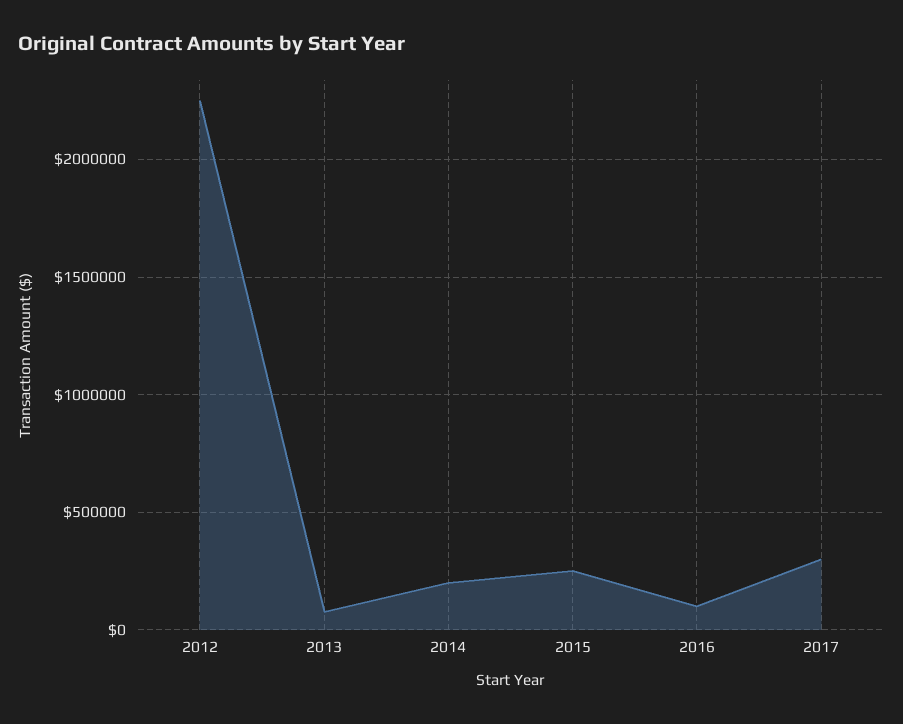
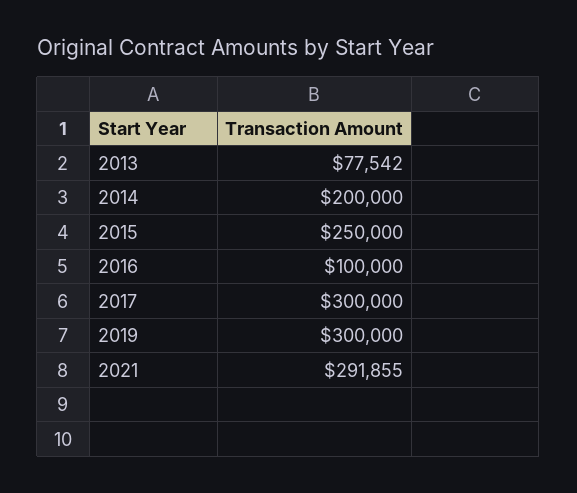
2012: 2250000 -> none
2019: none -> 300000
2021: none -> 291855

